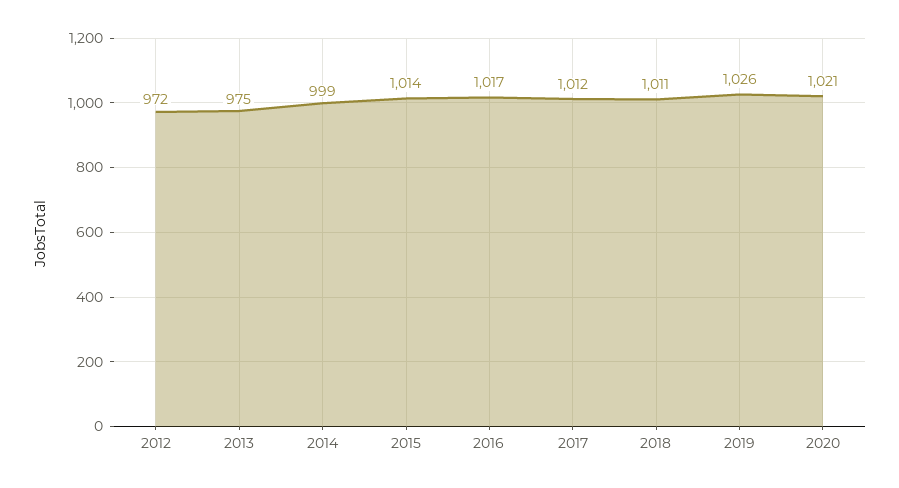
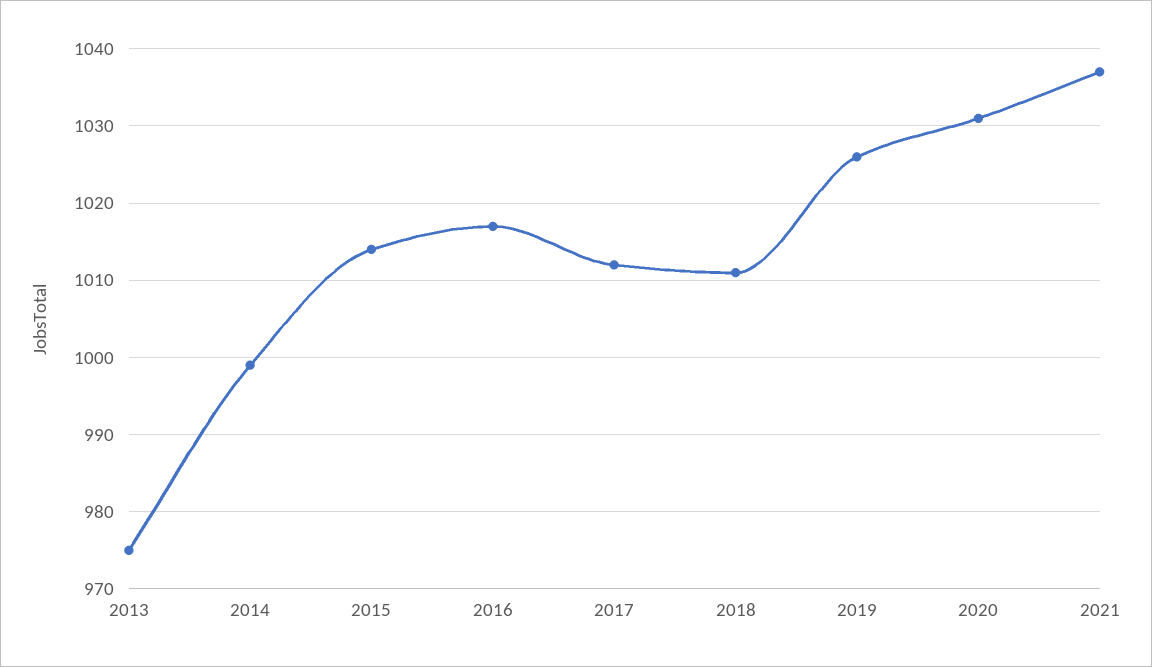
2012: 972 -> none
2020: 1021 -> 1031
2021: none -> 1037

